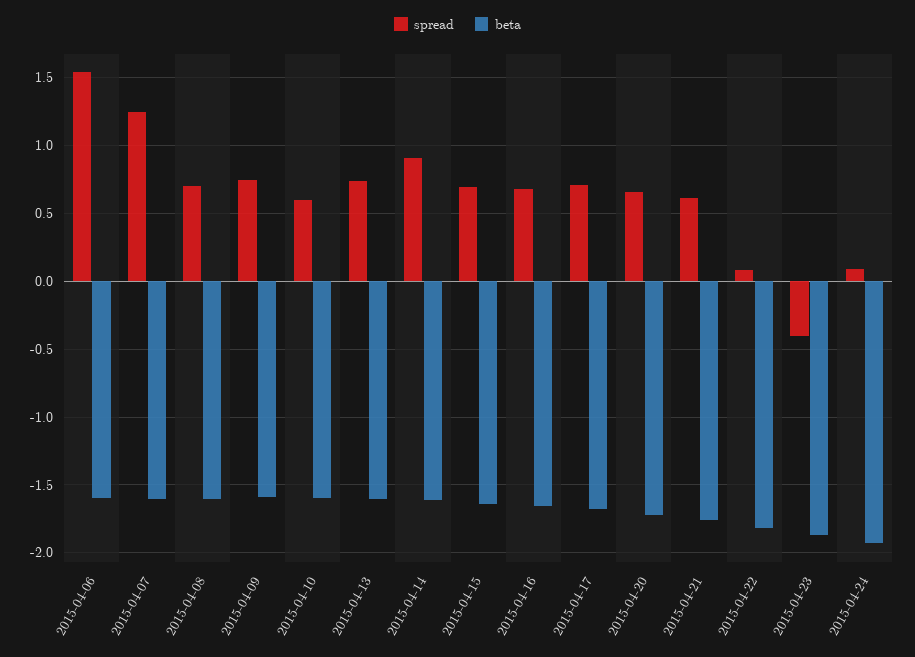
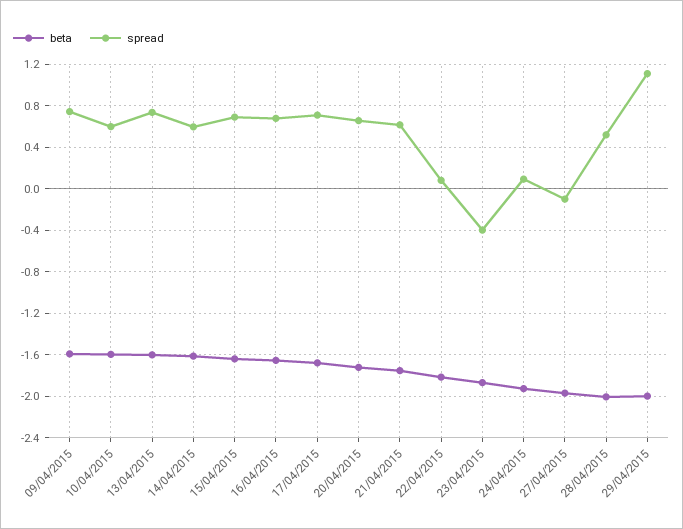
spread, 2015-04-06: 1.55 -> none
beta, 2015-04-06: -1.6 -> none
spread, 2015-04-07: 1.25 -> none
beta, 2015-04-07: -1.6 -> none
spread, 2015-04-08: 0.7 -> none
beta, 2015-04-08: -1.6 -> none
spread, 2015-04-14: 0.9 -> 0.6
beta, 27/04/2015: none -> -2
spread, 27/04/2015: none -> -0.1
beta, 28/04/2015: none -> -2
spread, 28/04/2015: none -> 0.5
beta, 29/04/2015: none -> -2
spread, 29/04/2015: none -> 1.1

